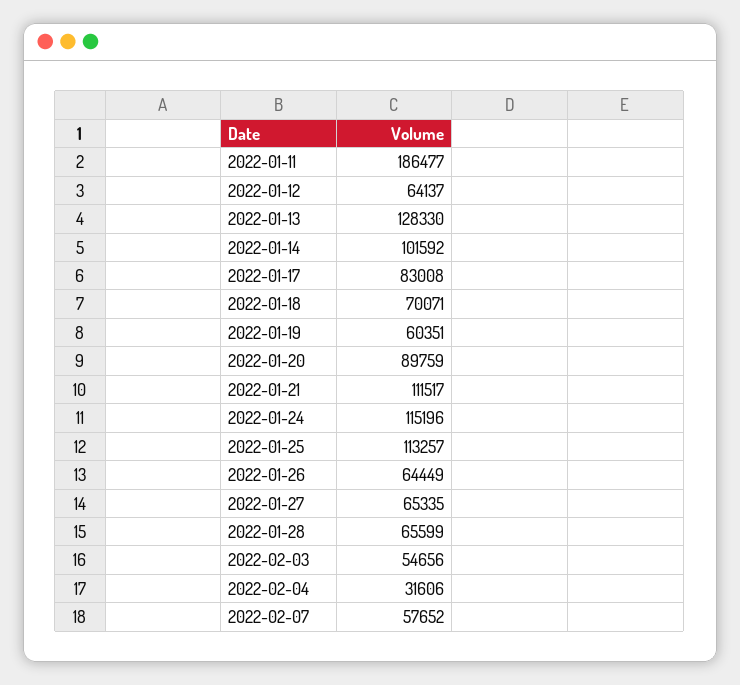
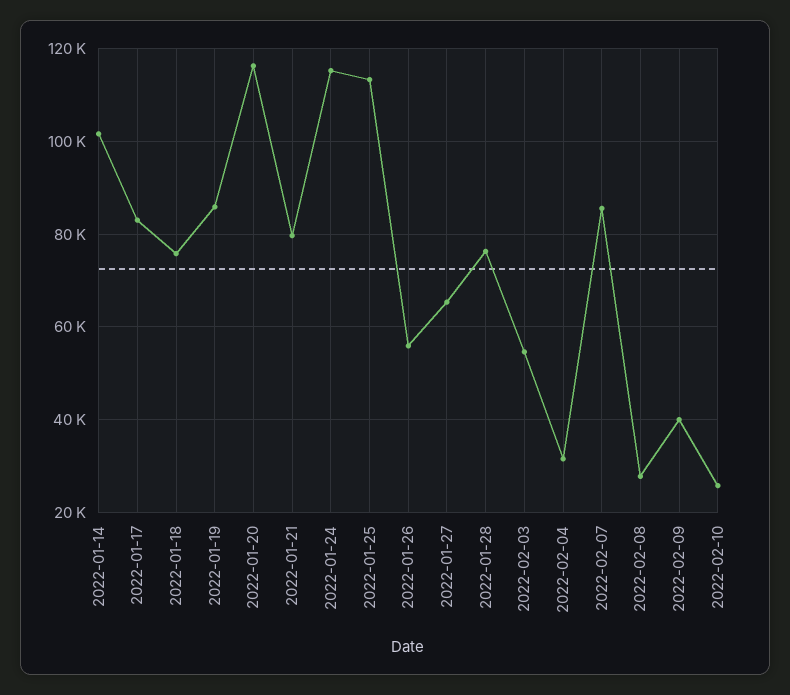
2022-01-11: 186477 -> none
2022-01-12: 64137 -> none
2022-01-13: 128330 -> none
2022-01-18: 70071 -> 76000
2022-01-19: 60351 -> 86000
2022-01-20: 89759 -> 116000
2022-01-21: 111517 -> 80000
2022-01-26: 64449 -> 56000
2022-01-28: 65599 -> 76000
2022-02-07: 57652 -> 86000
2022-02-08: none -> 28000
2022-02-09: none -> 40000
2022-02-10: none -> 26000

